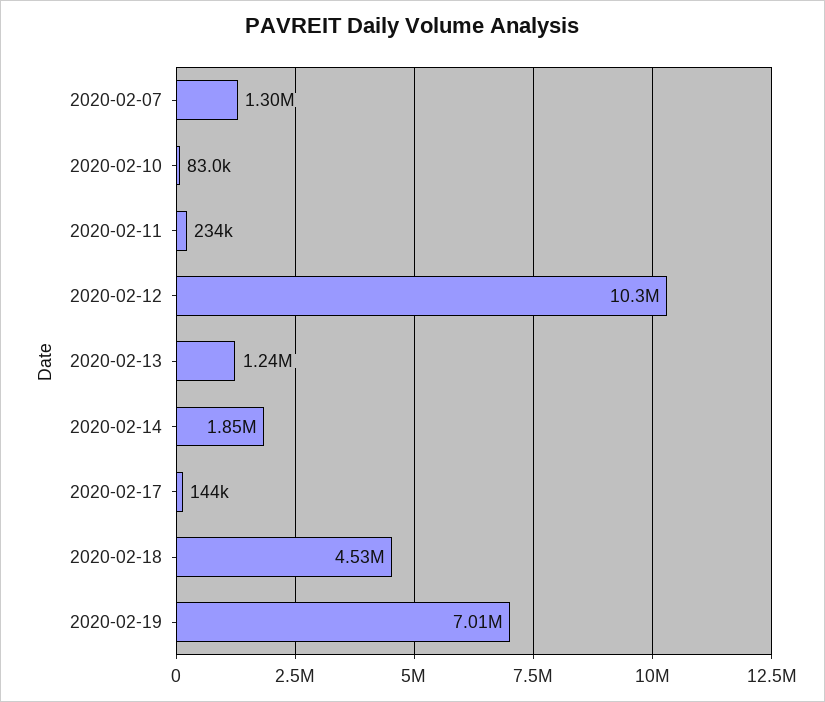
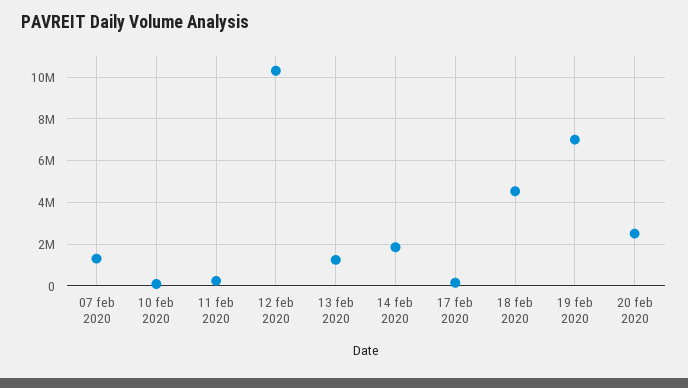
20 feb 2020: none -> 2500000

